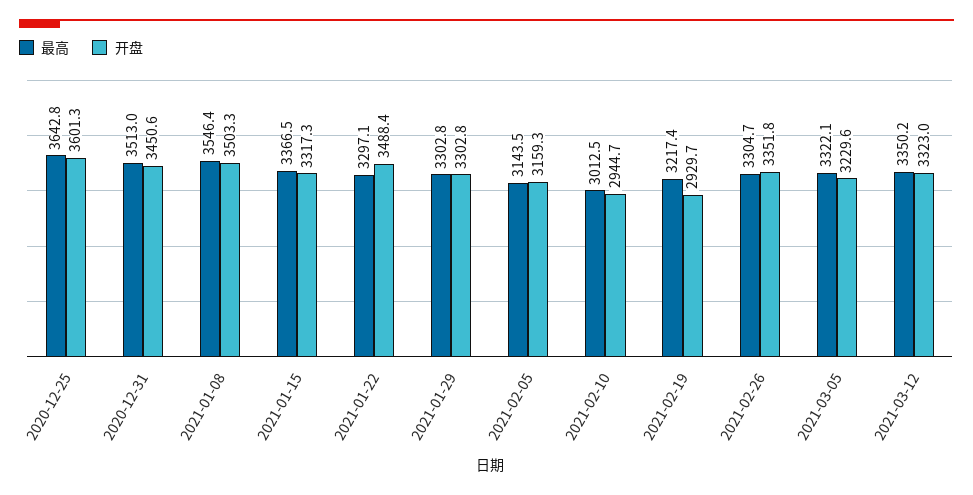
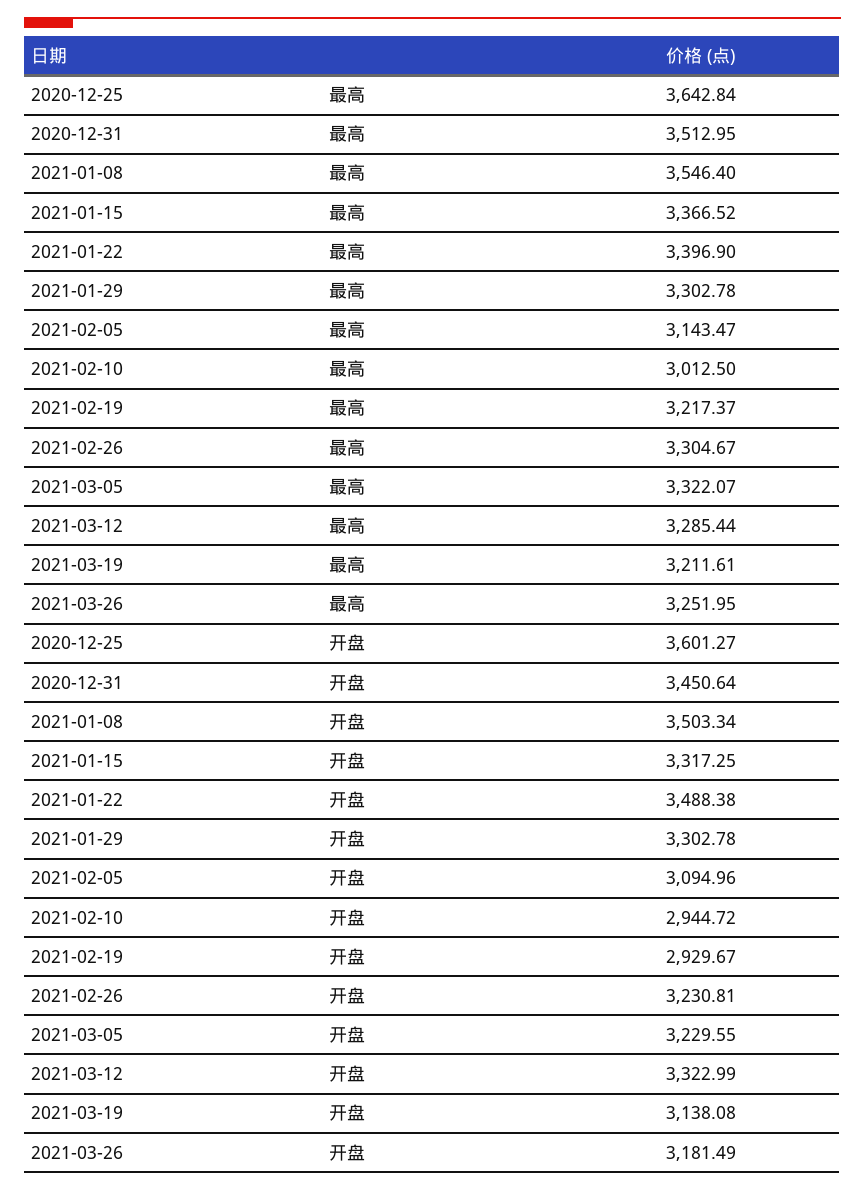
最高, 2021-01-22: 3297.1 -> 3396.9
开盘, 2021-02-05: 3159.3 -> 3094.96
开盘, 2021-02-26: 3351.8 -> 3230.81
最高, 2021-03-12: 3350.2 -> 3285.44
最高, 2021-03-19: none -> 3211.61
最高, 2021-03-26: none -> 3251.95
开盘, 2021-03-19: none -> 3138.08
开盘, 2021-03-26: none -> 3181.49

